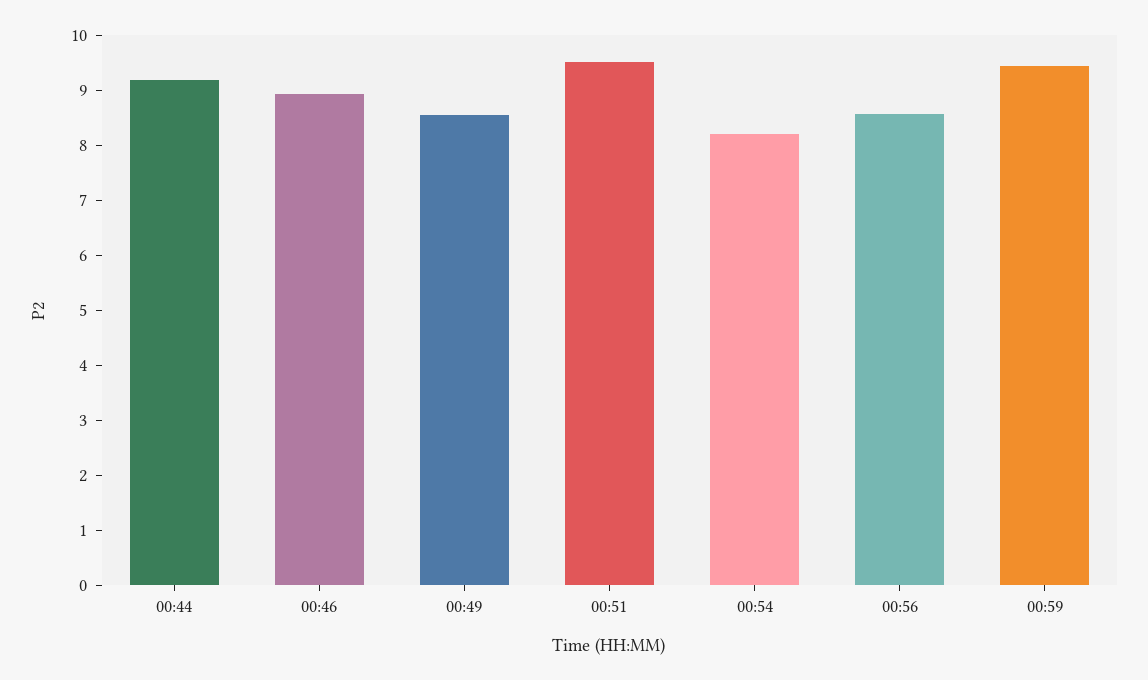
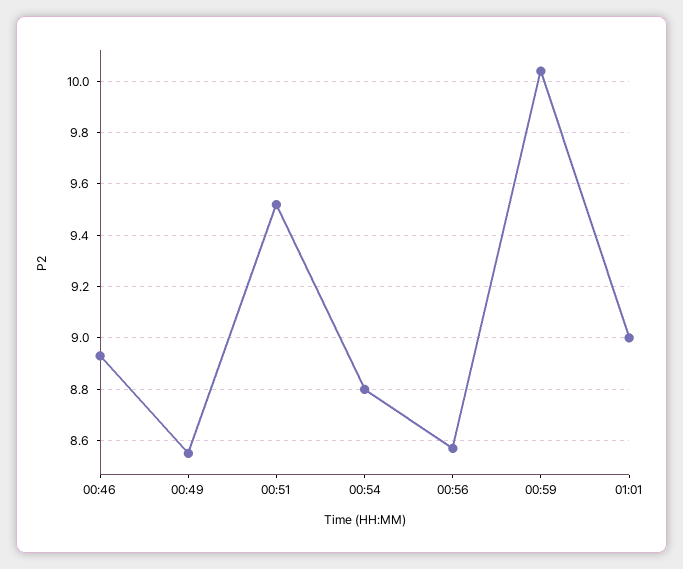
00:44: 9.2 -> none
00:54: 8.2 -> 8.8
00:59: 9.4 -> 10.05
01:01: none -> 9

